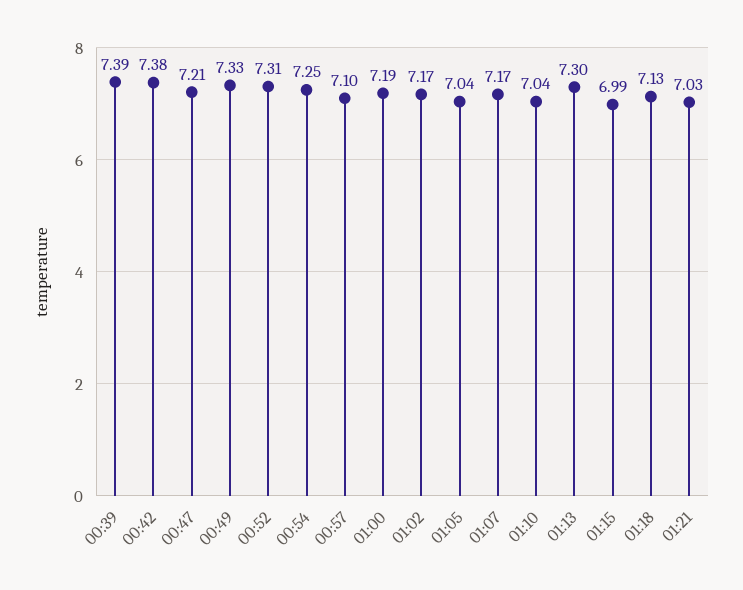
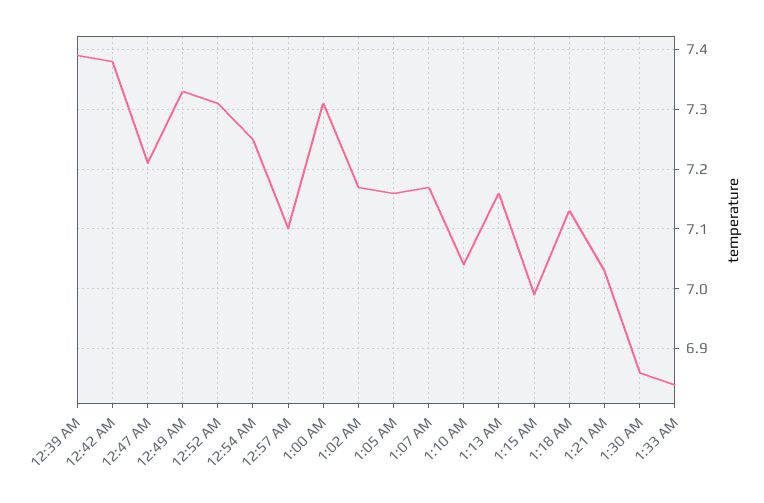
01:00: 7.19 -> 7.3
01:05: 7.04 -> 7.15
01:13: 7.3 -> 7.15
1:30 AM: none -> 6.85
1:33 AM: none -> 6.85

